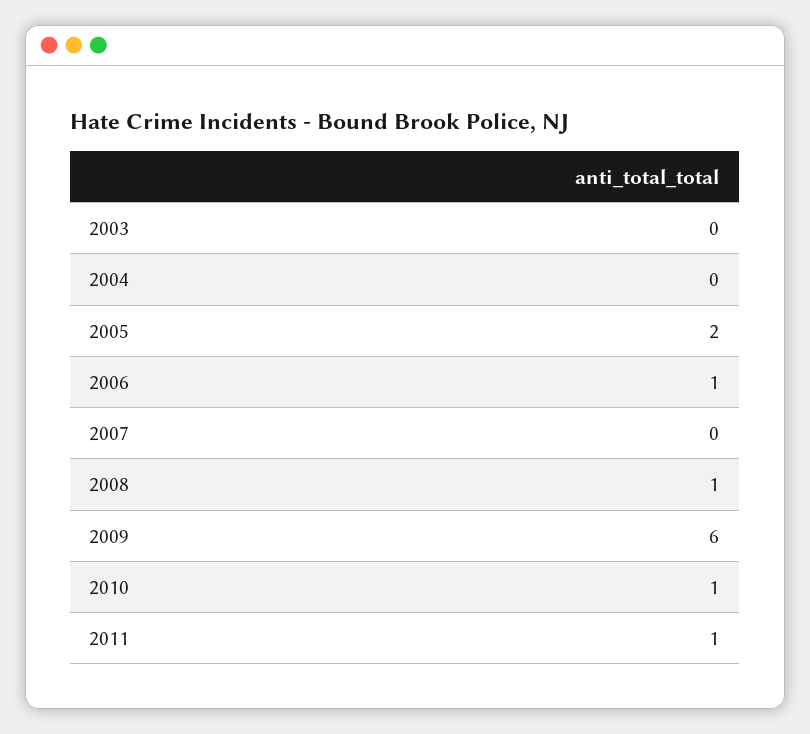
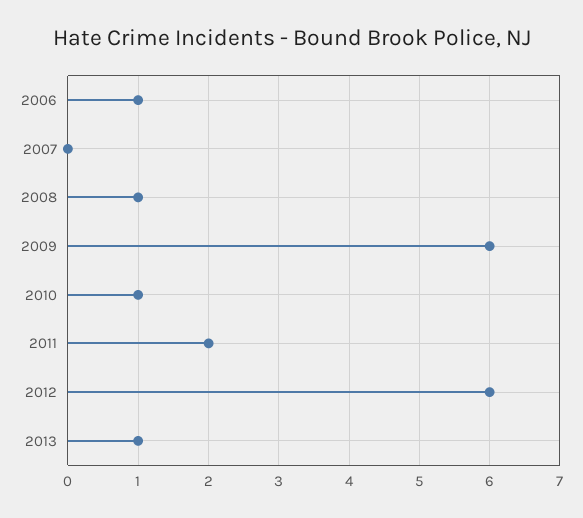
2003: 0 -> none
2004: 0 -> none
2005: 2 -> none
2011: 1 -> 2
2012: none -> 6
2013: none -> 1

